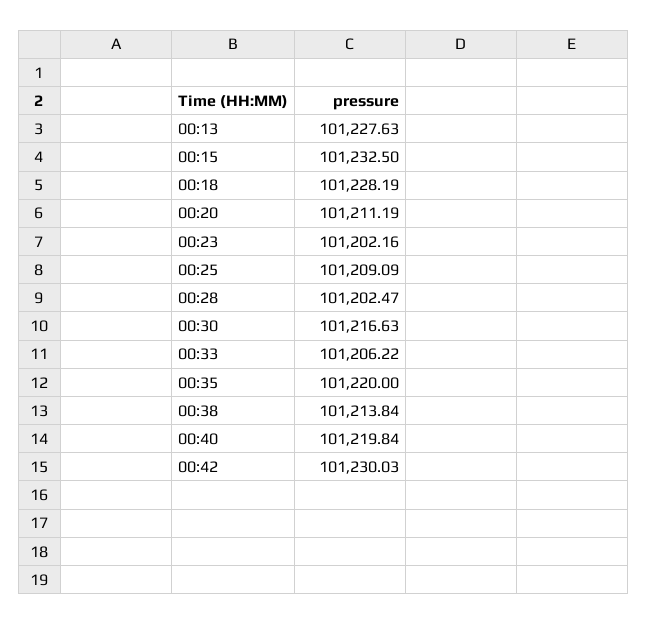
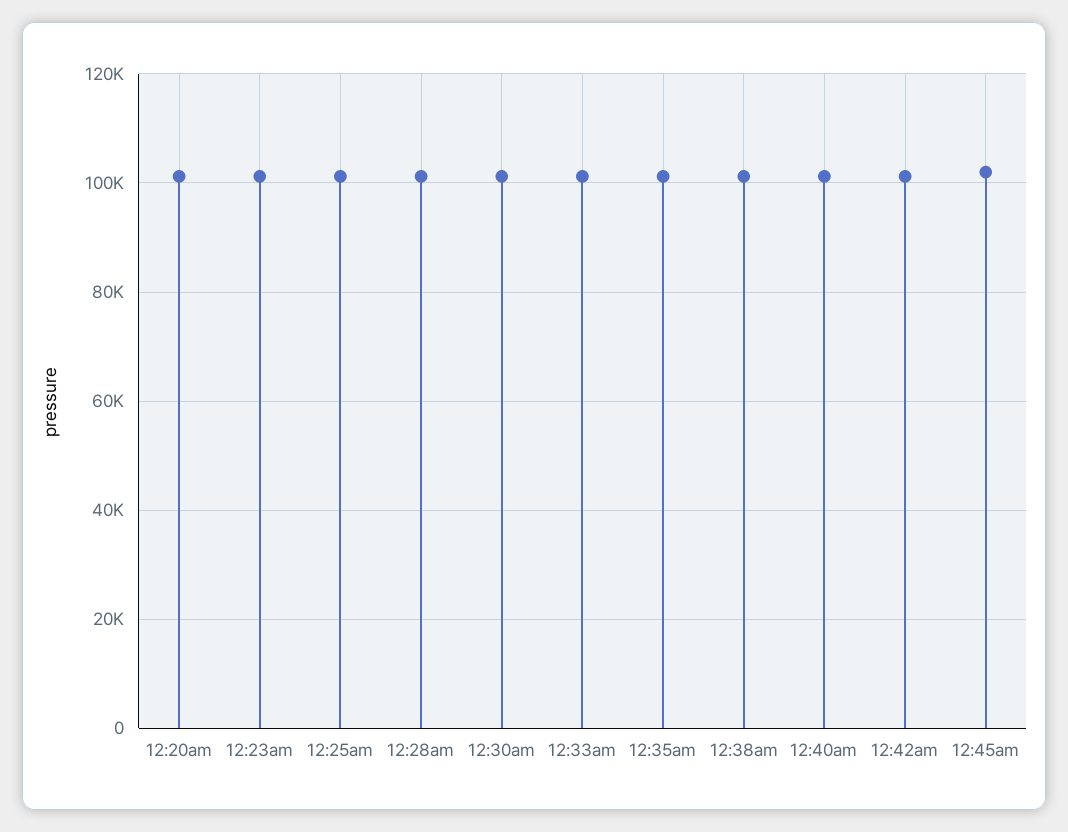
00:13: 101227.63 -> none
00:15: 101232.5 -> none
00:18: 101228.19 -> none
12:45am: none -> 102000

